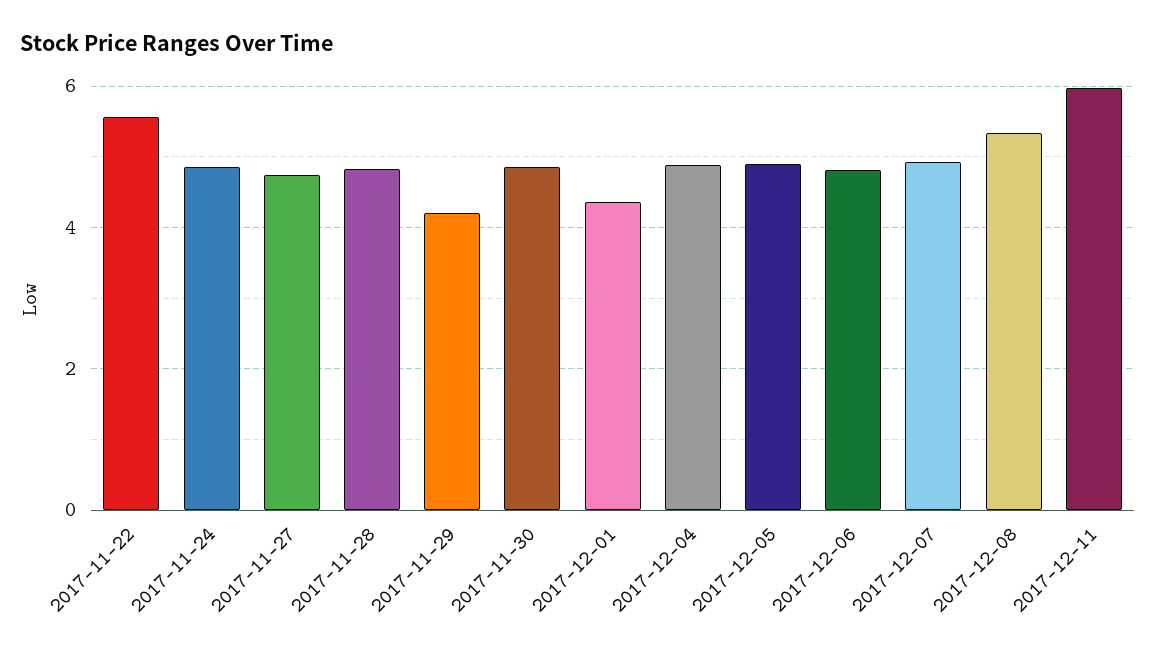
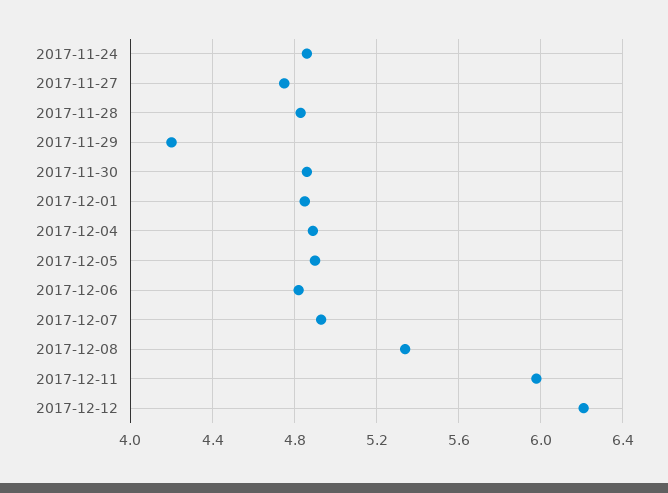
2017-11-22: 5.6 -> none
2017-12-01: 4.4 -> 4.85
2017-12-12: none -> 6.2

